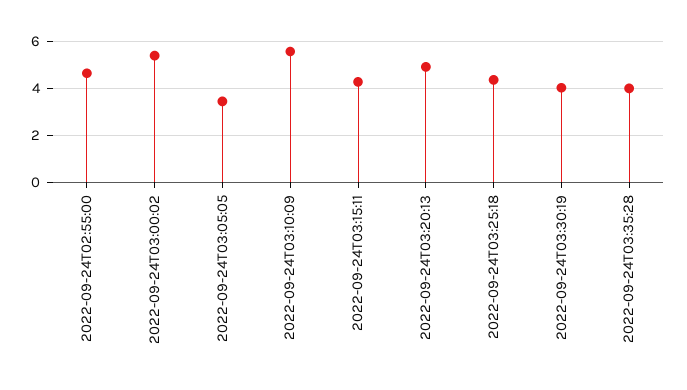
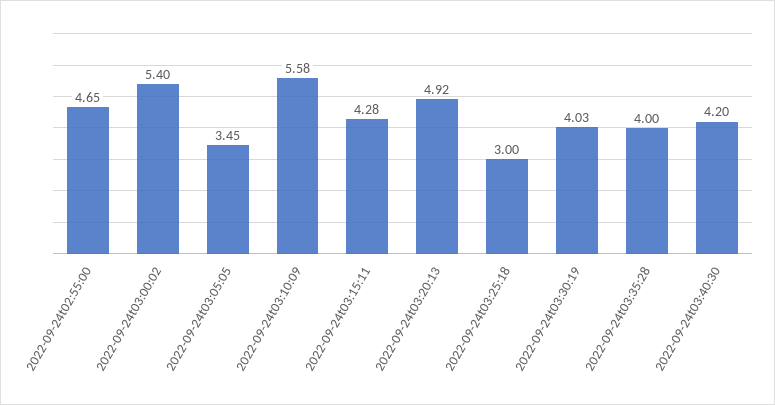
2022-09-24T03:25:18: 4.5 -> 3
2022-09-24t03:40:30: none -> 4.2

